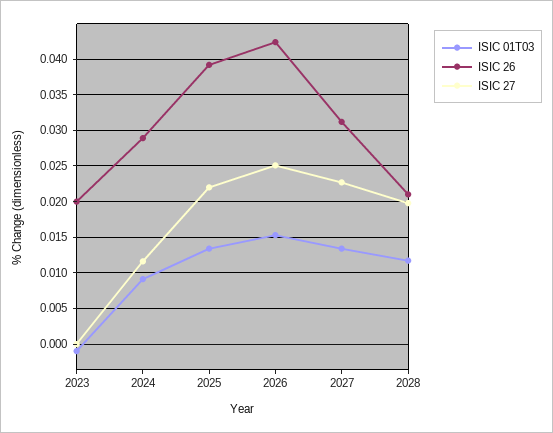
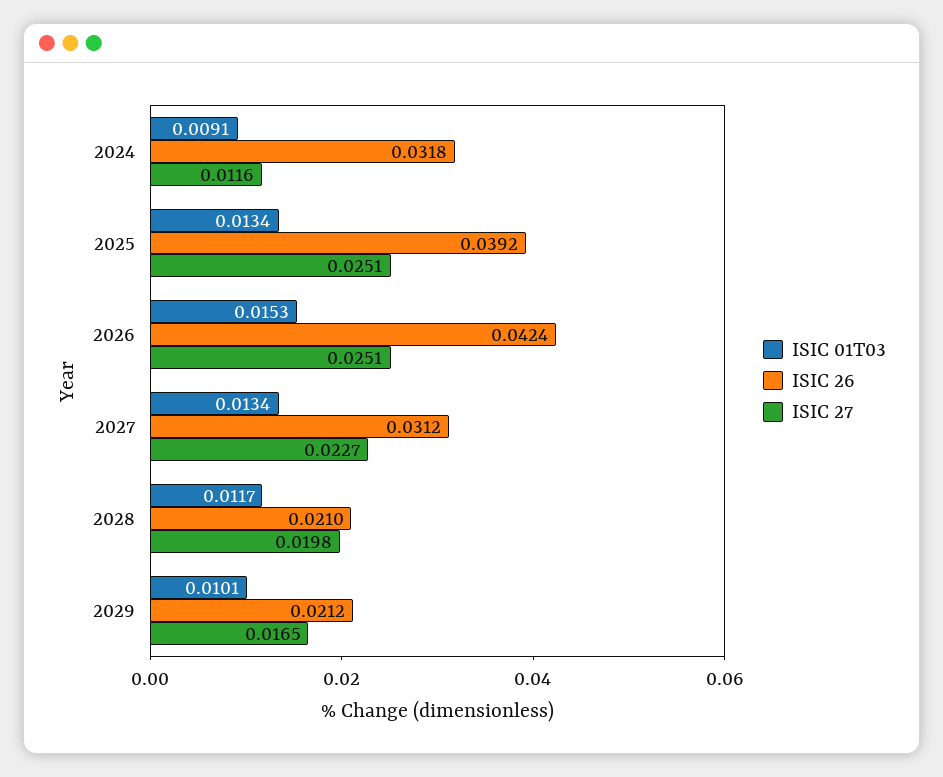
ISIC 01T03, 2023: -0.001 -> none
ISIC 26, 2023: 0.02 -> none
ISIC 27, 2023: 0 -> none
ISIC 26, 2024: 0.029 -> 0.0318
ISIC 27, 2025: 0.022 -> 0.0251
ISIC 01T03, 2029: none -> 0.0101
ISIC 26, 2029: none -> 0.0212
ISIC 27, 2029: none -> 0.0165

